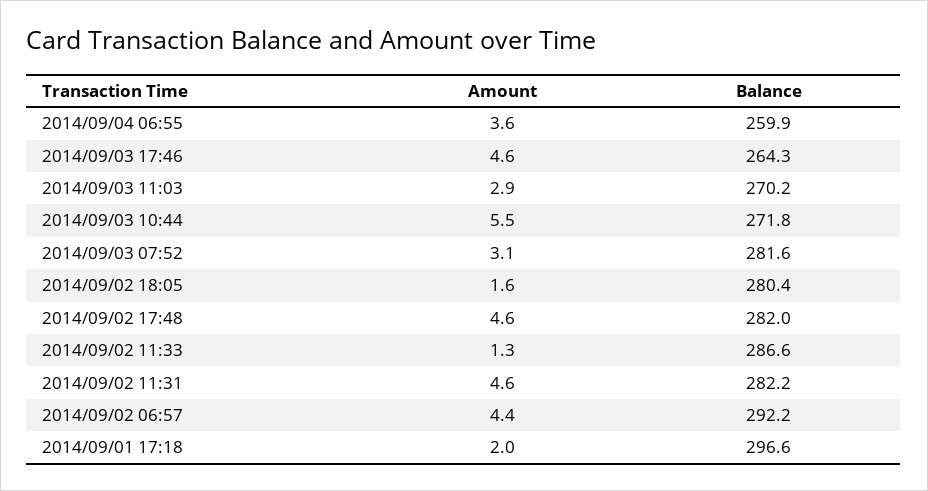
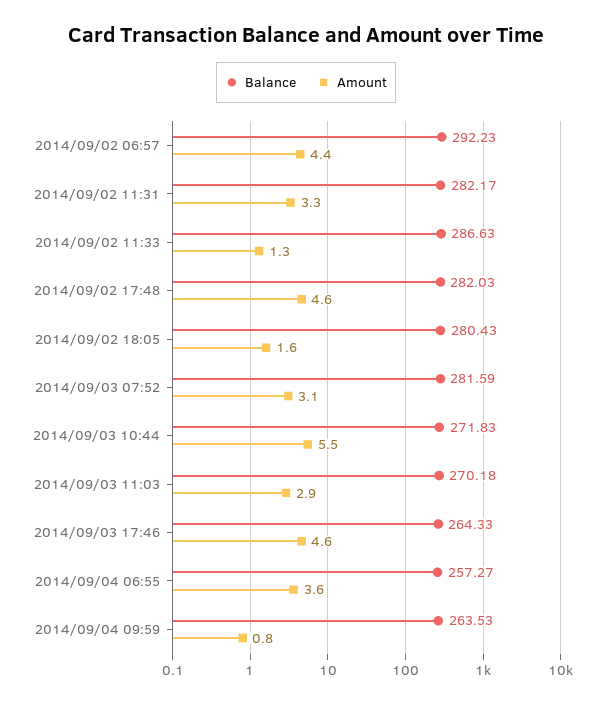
Balance, 2014/09/04 06:55: 259.9 -> 257.27
Amount, 2014/09/02 11:31: 4.6 -> 3.3
Amount, 2014/09/01 17:18: 2 -> none
Balance, 2014/09/01 17:18: 296.6 -> none
Balance, 2014/09/04 09:59: none -> 263.53
Amount, 2014/09/04 09:59: none -> 0.8

